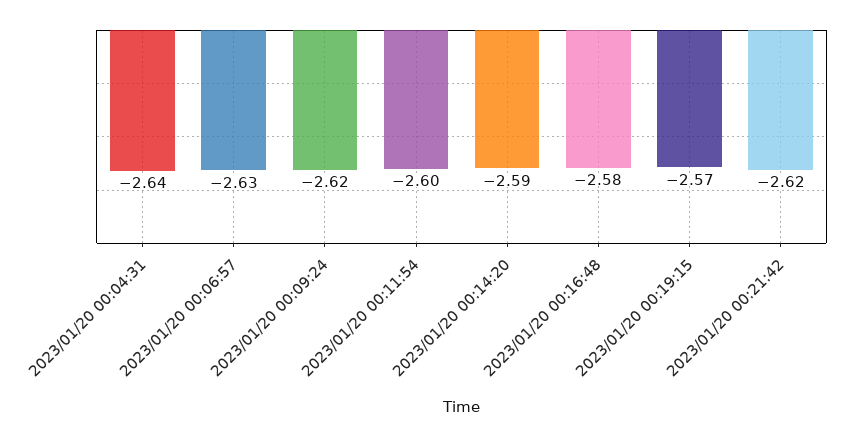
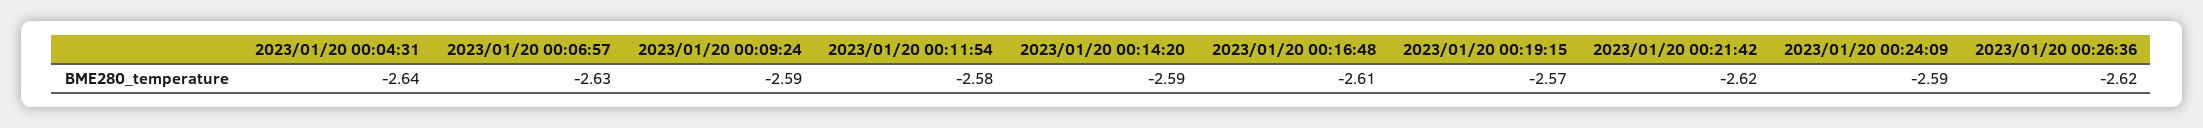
2023/01/20 00:09:24: -2.62 -> -2.59
2023/01/20 00:11:54: -2.6 -> -2.58
2023/01/20 00:16:48: -2.58 -> -2.61
2023/01/20 00:24:09: none -> -2.59
2023/01/20 00:26:36: none -> -2.62

